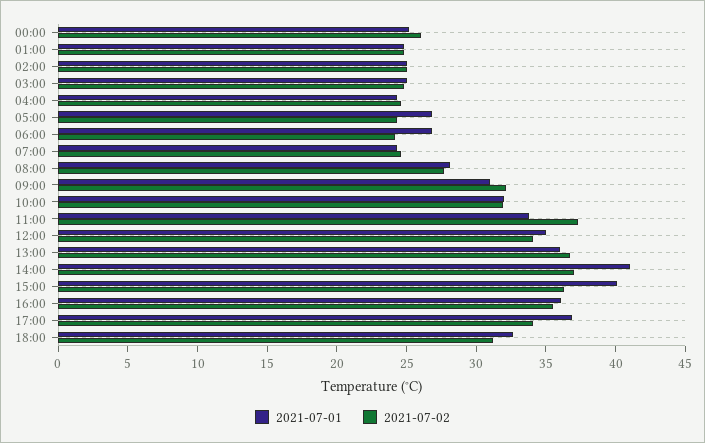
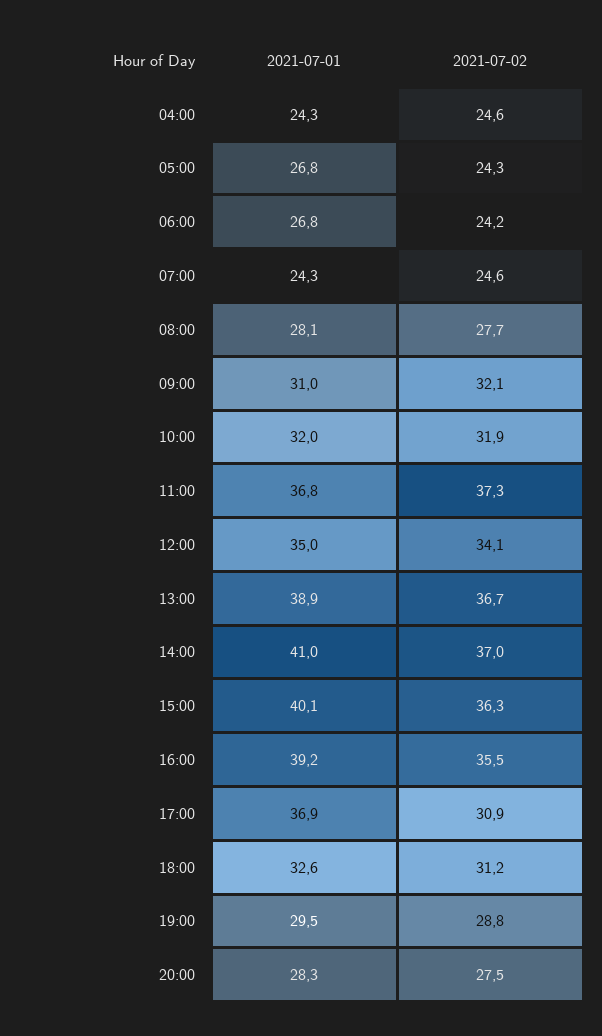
2021-07-01, 00:00: 25 -> none
2021-07-02, 00:00: 26 -> none
2021-07-01, 01:00: 25 -> none
2021-07-02, 01:00: 25 -> none
2021-07-01, 02:00: 25 -> none
2021-07-02, 02:00: 25 -> none
2021-07-01, 03:00: 25 -> none
2021-07-02, 03:00: 25 -> none
2021-07-01, 11:00: 34 -> 36.8
2021-07-01, 13:00: 36 -> 38.9
2021-07-01, 16:00: 36 -> 39.2
2021-07-02, 17:00: 34 -> 30.9
2021-07-01, 19:00: none -> 29.5
2021-07-02, 19:00: none -> 28.8
2021-07-01, 20:00: none -> 28.3
2021-07-02, 20:00: none -> 27.5

